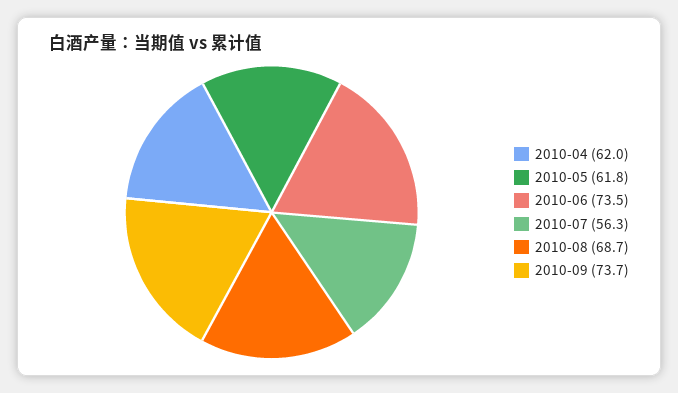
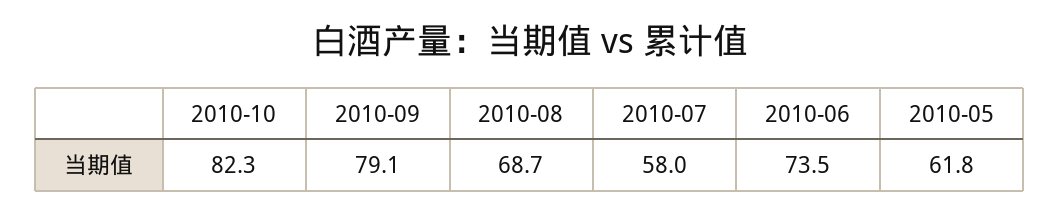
2010-04: 62 -> none
2010-07: 56.3 -> 58
2010-09: 73.7 -> 79.1
2010-10: none -> 82.3

